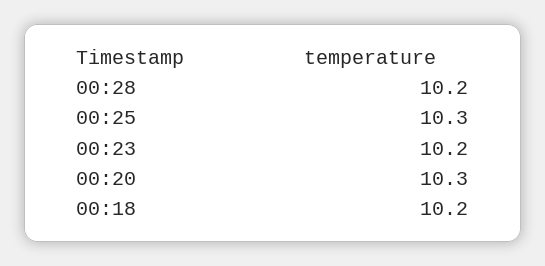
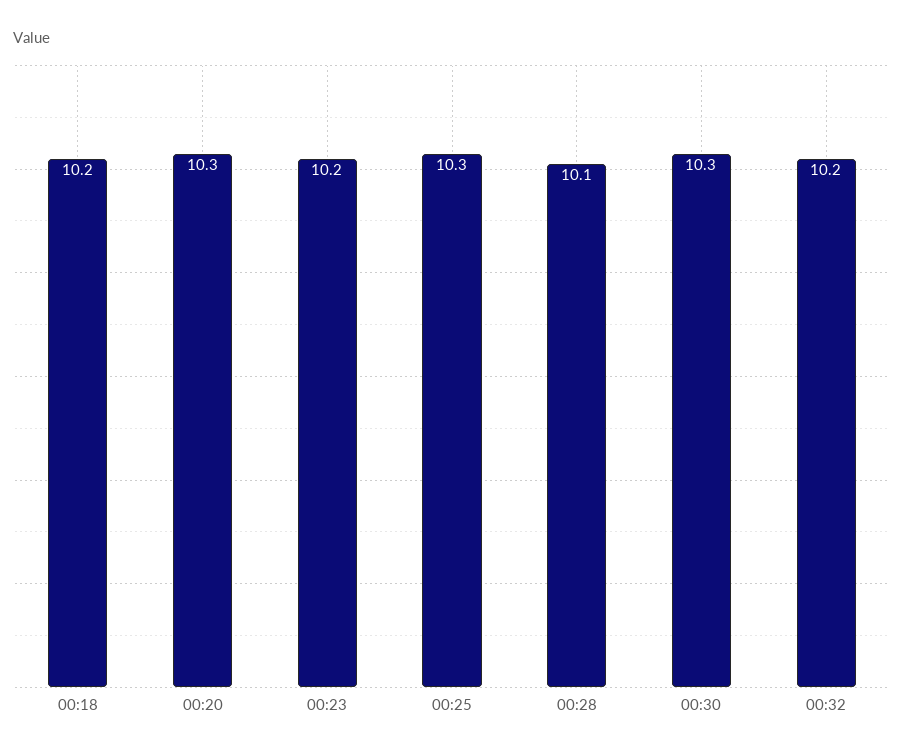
00:28: 10.2 -> 10.1
00:30: none -> 10.3
00:32: none -> 10.2

